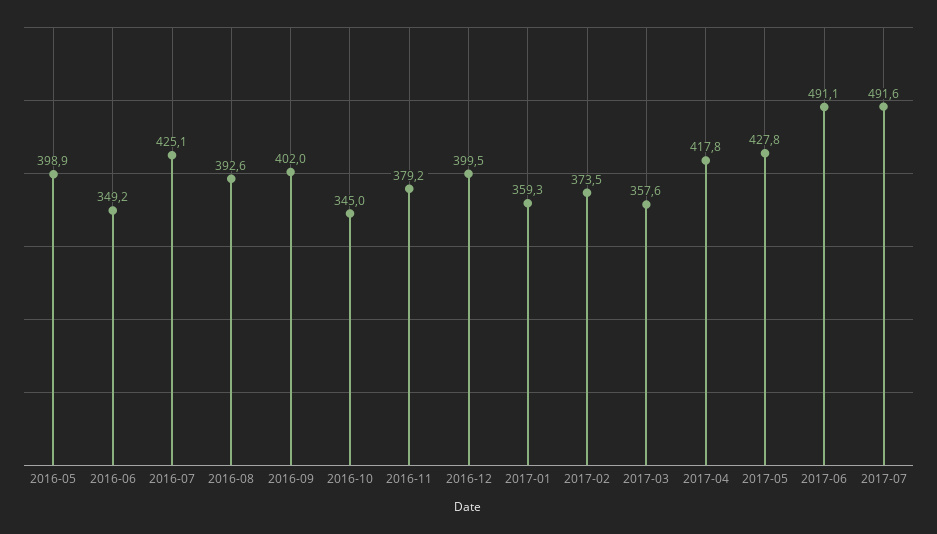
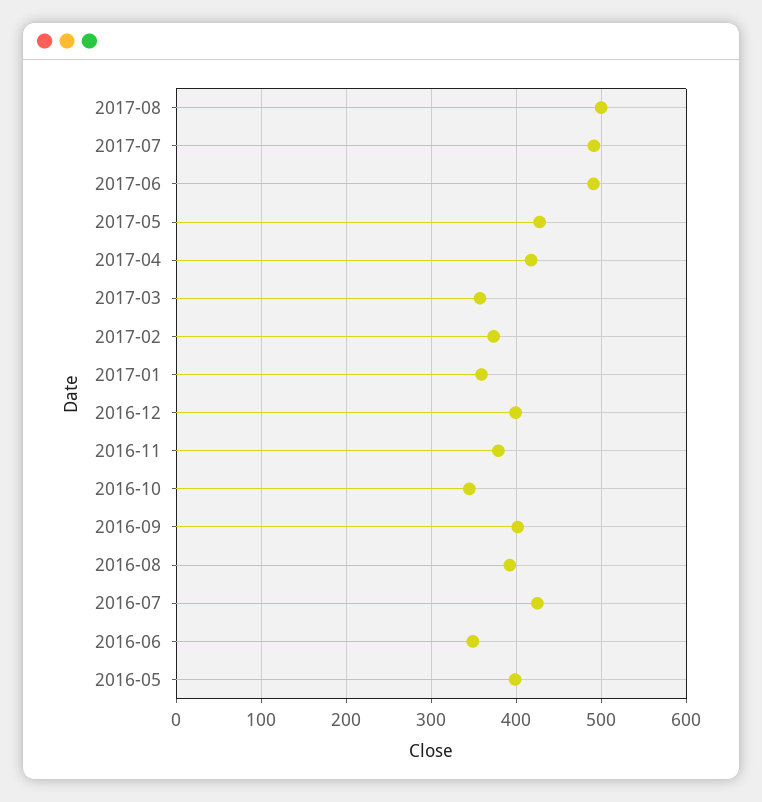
2017-08: none -> 500

